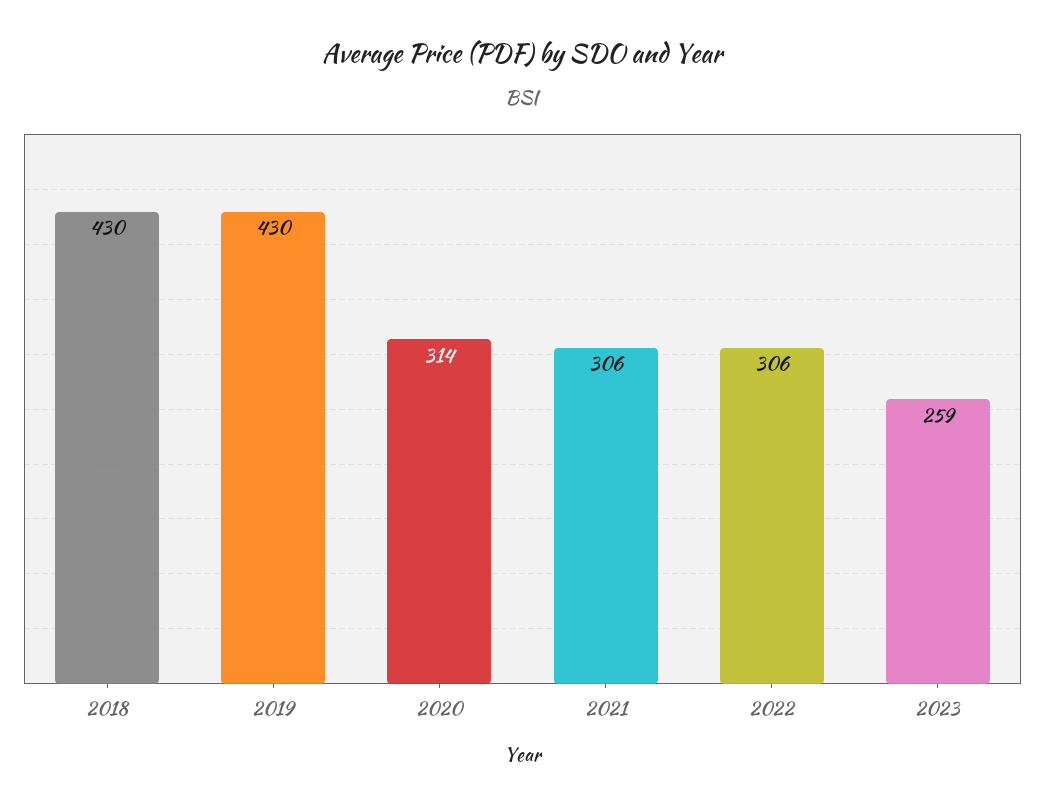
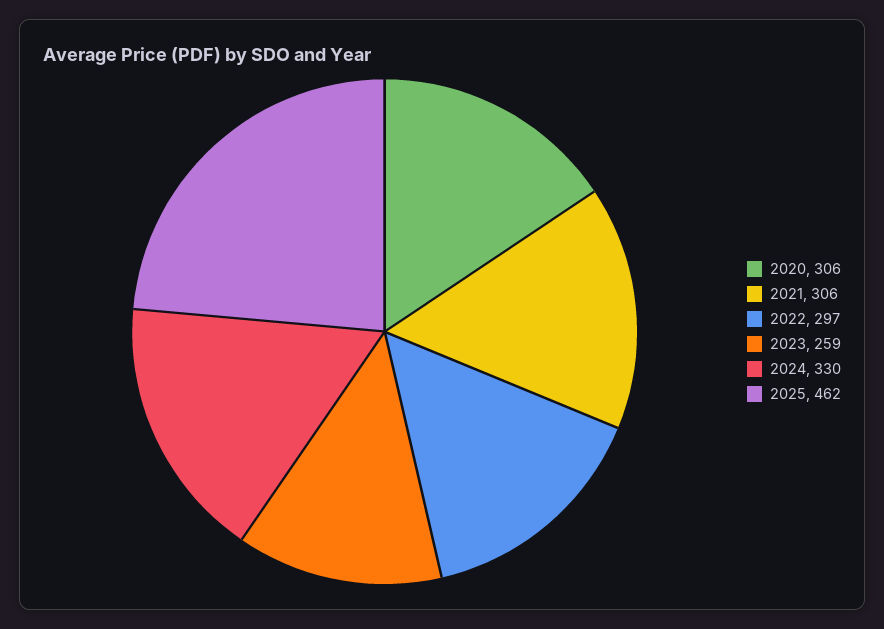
2018: 430 -> none
2019: 430 -> none
2020: 314 -> 306
2022: 306 -> 297
2024: none -> 330
2025: none -> 462

